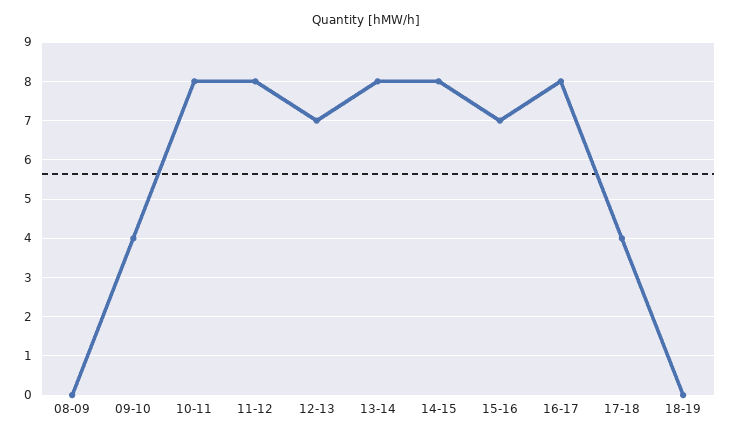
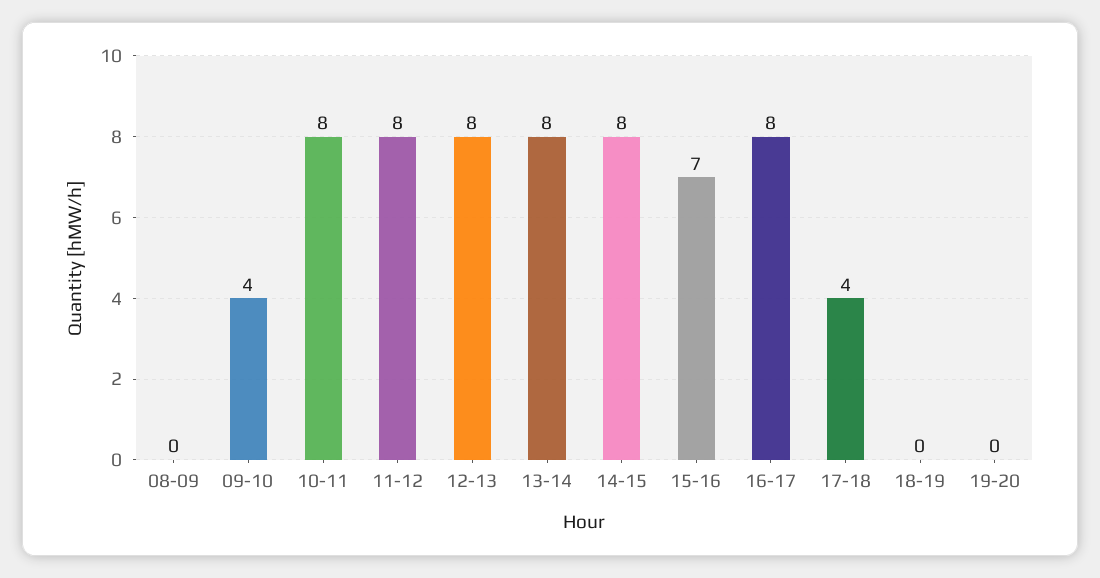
12-13: 7 -> 8
19-20: none -> 0

